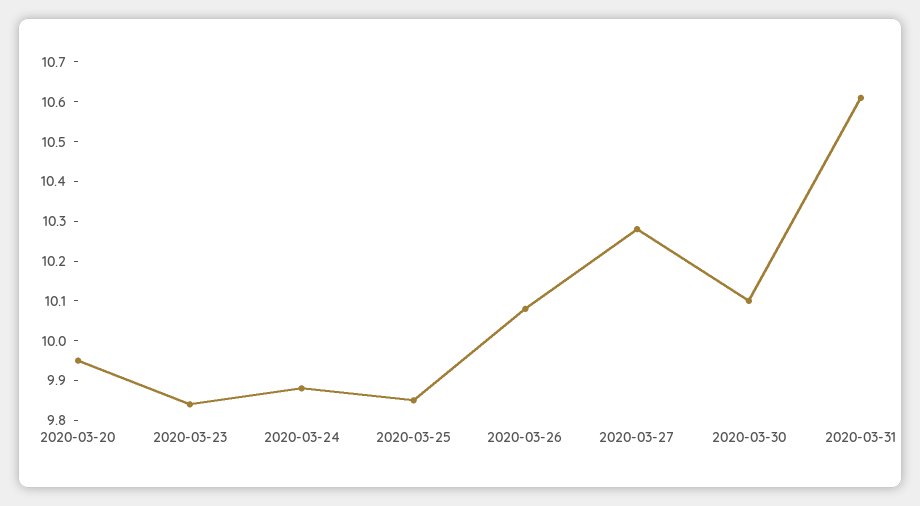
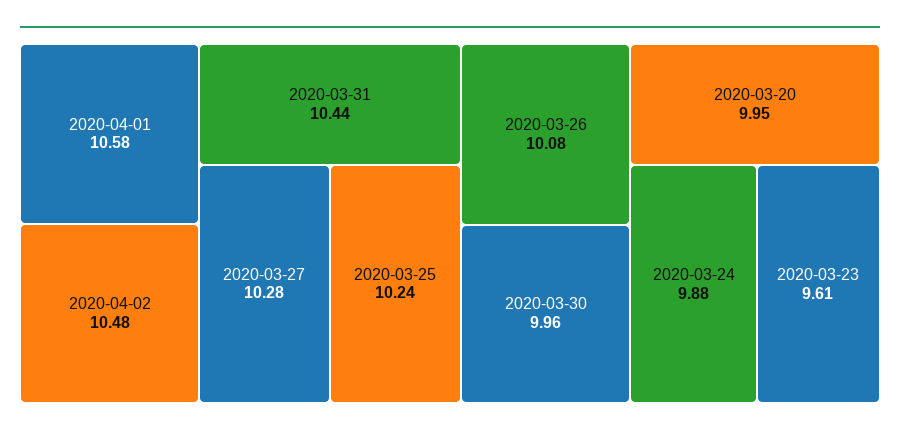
2020-03-23: 9.85 -> 9.61
2020-03-25: 9.85 -> 10.24
2020-03-30: 10.1 -> 9.96
2020-03-31: 10.6 -> 10.44
2020-04-01: none -> 10.58
2020-04-02: none -> 10.48

